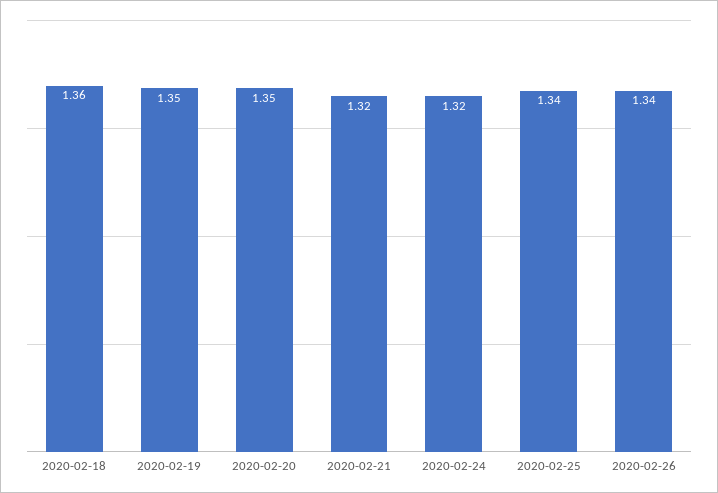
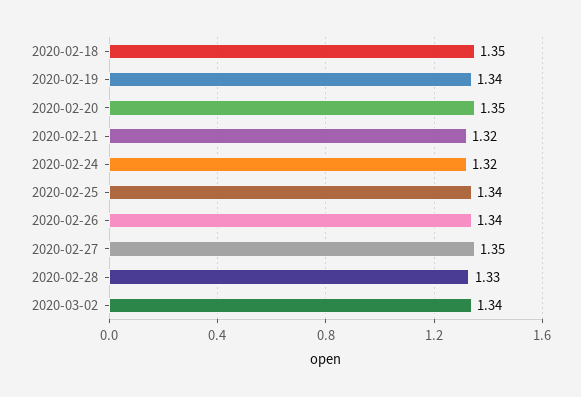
2020-02-18: 1.36 -> 1.35
2020-02-19: 1.35 -> 1.34
2020-02-27: none -> 1.35
2020-02-28: none -> 1.33
2020-03-02: none -> 1.34

